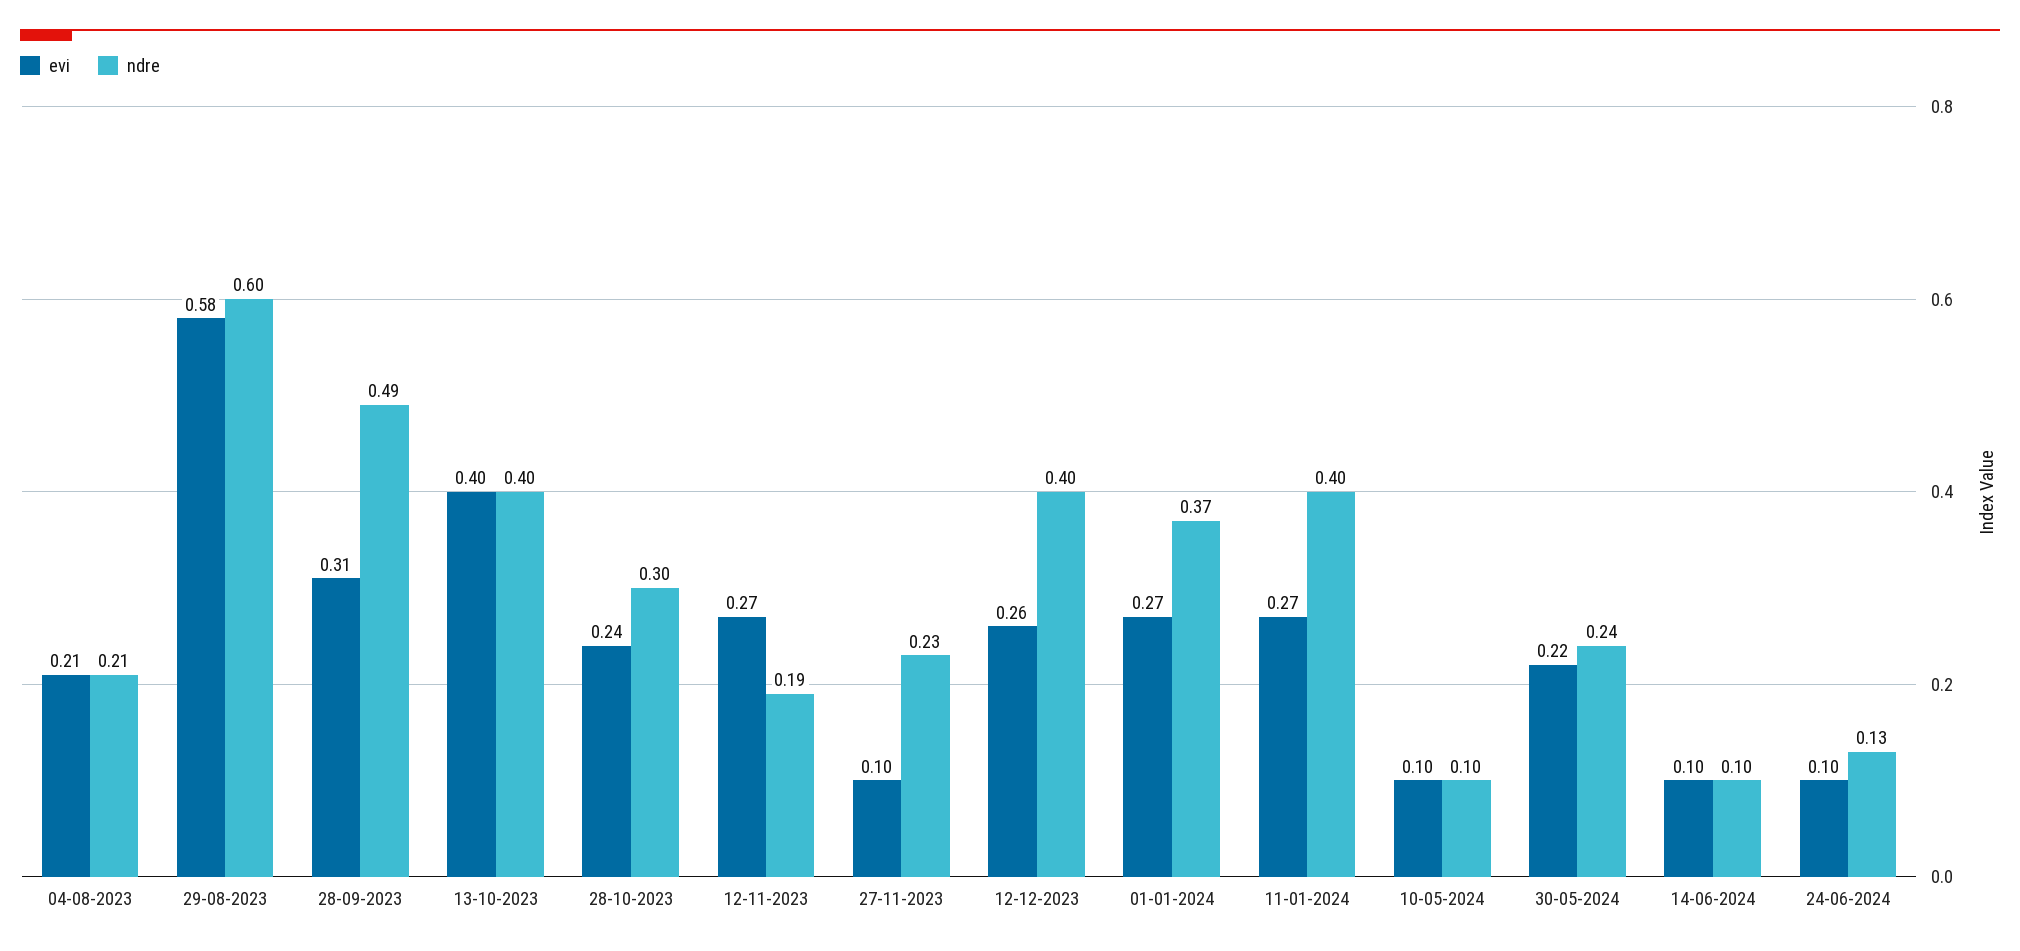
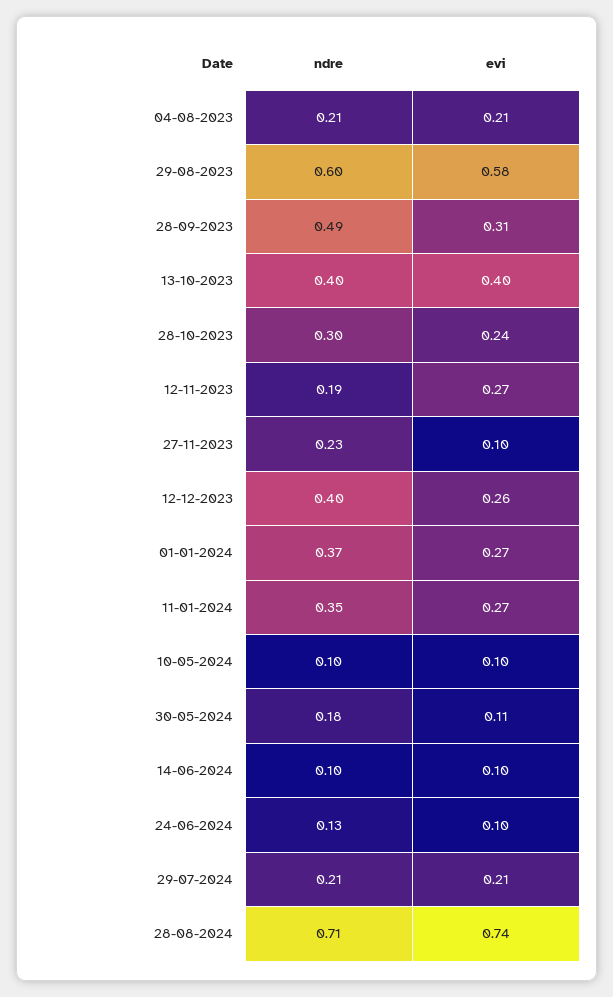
ndre, 11-01-2024: 0.4 -> 0.35
evi, 30-05-2024: 0.22 -> 0.11
ndre, 30-05-2024: 0.24 -> 0.18
ndre, 29-07-2024: none -> 0.21
evi, 29-07-2024: none -> 0.21
ndre, 28-08-2024: none -> 0.71
evi, 28-08-2024: none -> 0.74

